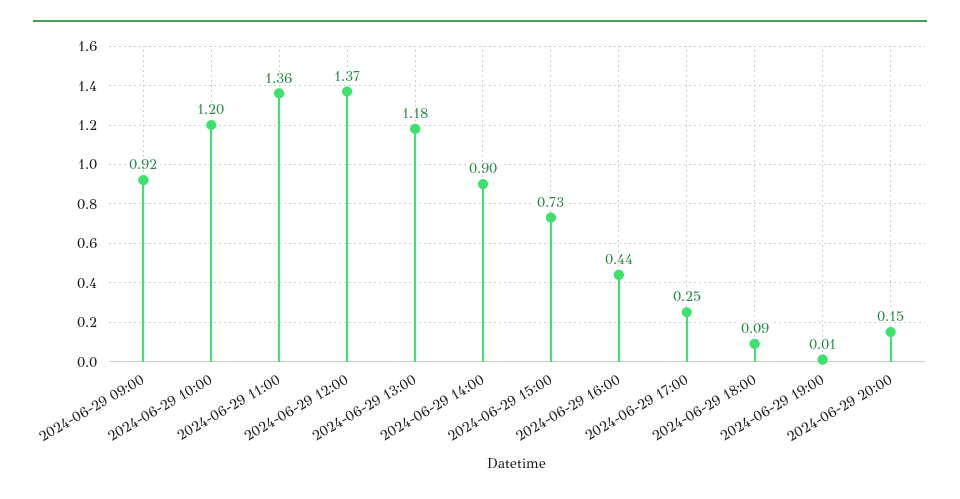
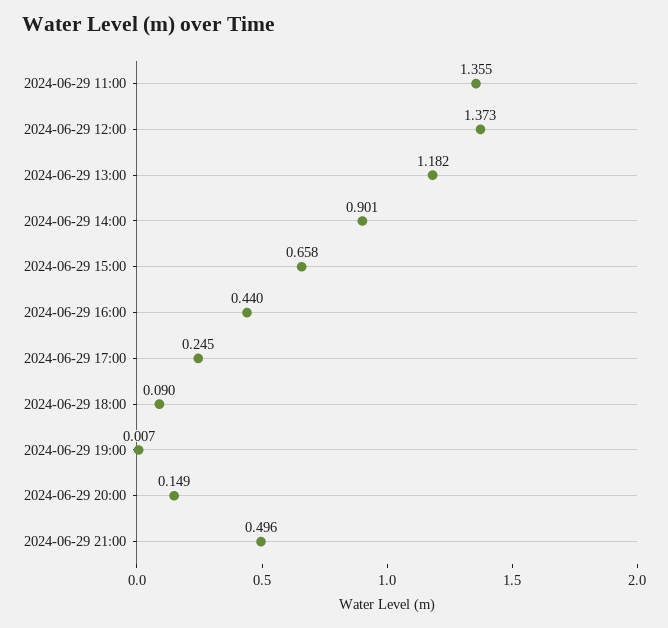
2024-06-29 09:00: 0.92 -> none
2024-06-29 10:00: 1.2 -> none
2024-06-29 15:00: 0.73 -> 0.658
2024-06-29 21:00: none -> 0.496

